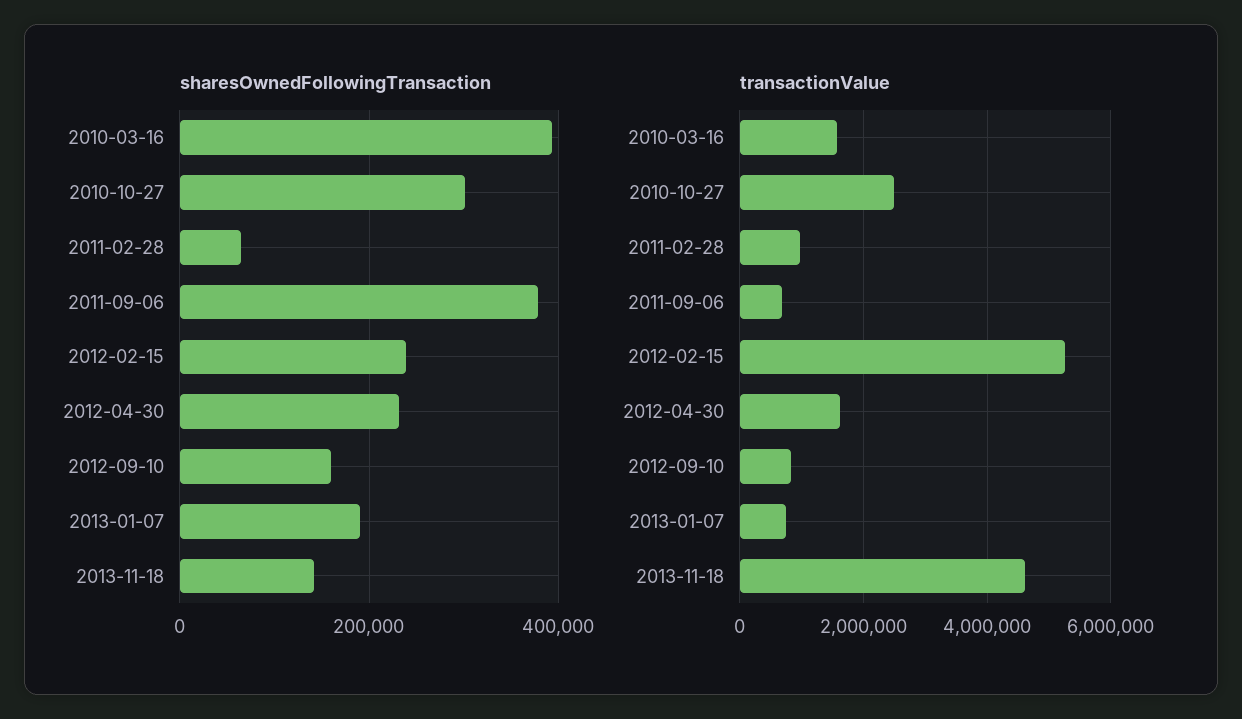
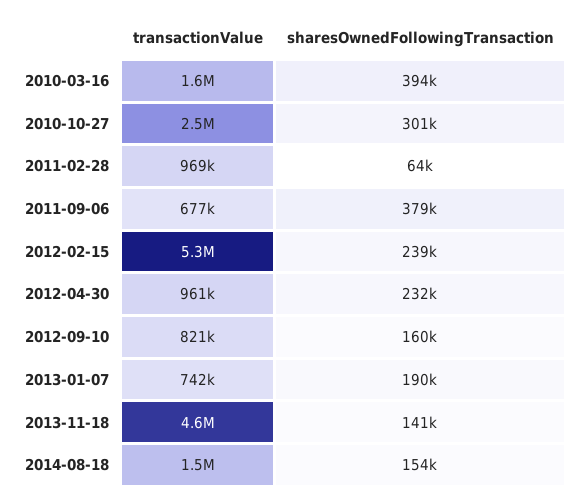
transactionValue, 2012-04-30: 1600000 -> 961000
transactionValue, 2014-08-18: none -> 1500000
sharesOwnedFollowingTransaction, 2014-08-18: none -> 154000

